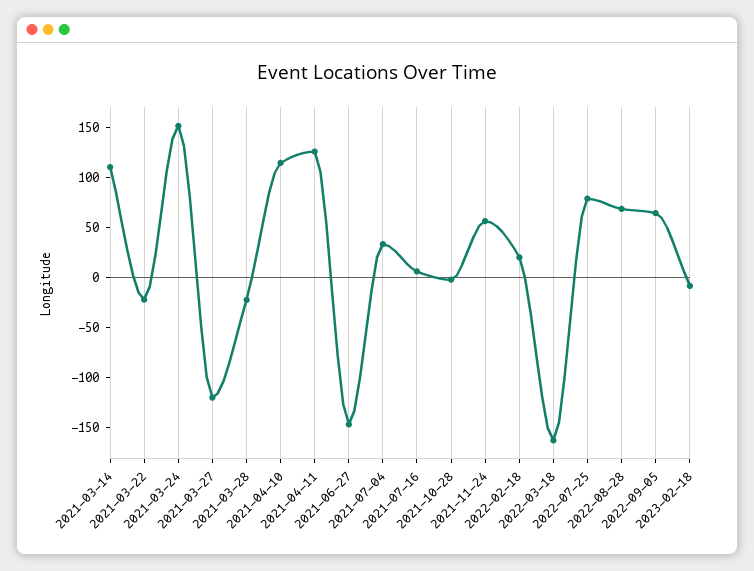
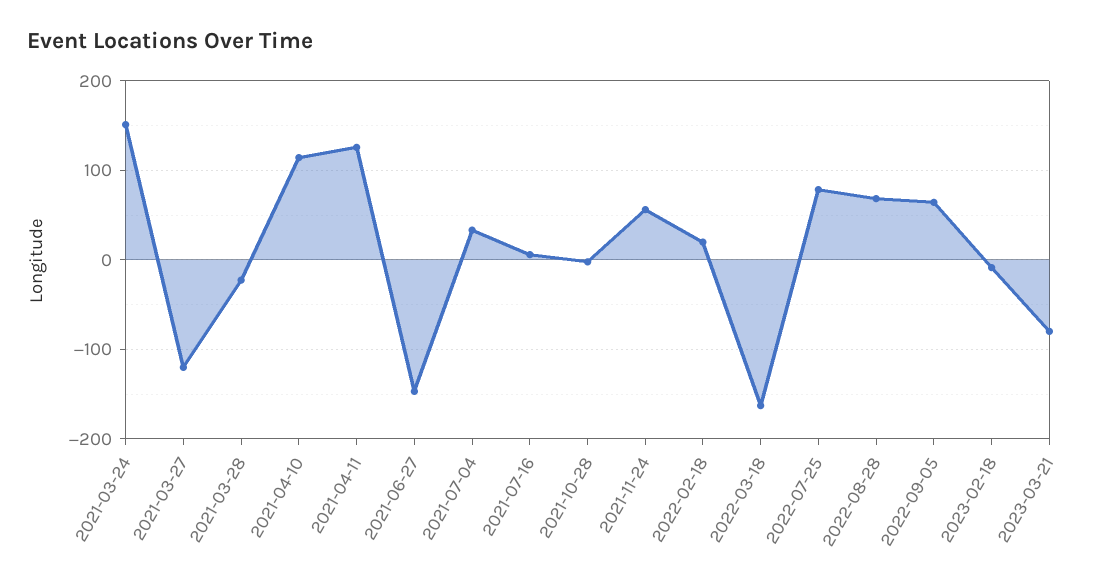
2021-03-14: 110 -> none
2021-03-22: -20 -> none
2023-03-21: none -> -80

